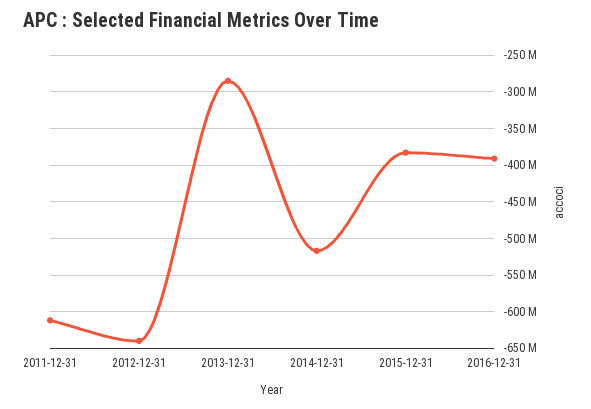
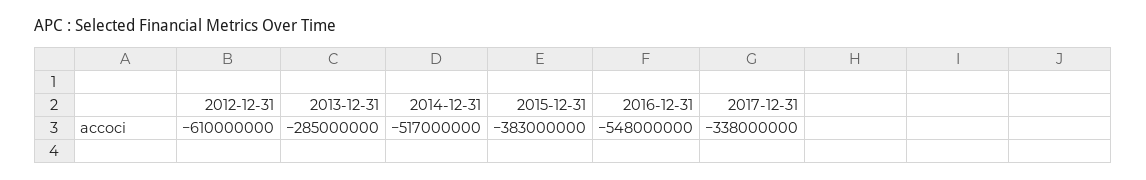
2011-12-31: -610000000 -> none
2012-12-31: -640000000 -> -610000000
2016-12-31: -390000000 -> -548000000
2017-12-31: none -> -338000000

